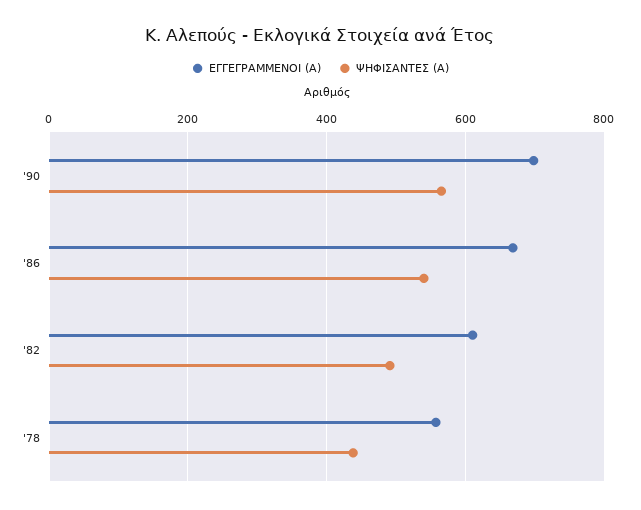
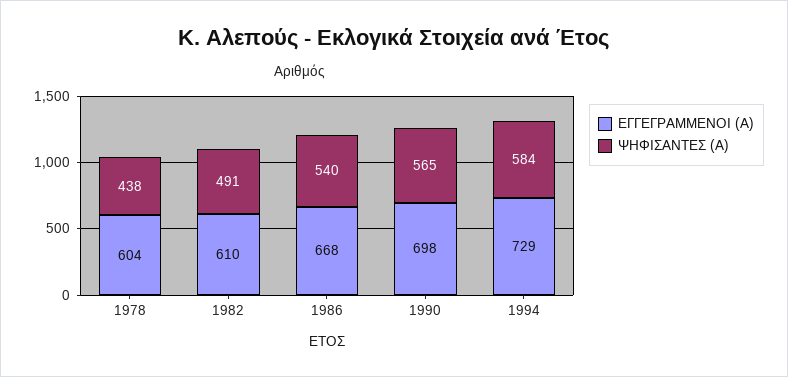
ΕΓΓΕΓΡΑΜΜΕΝΟΙ (Α), '78: 560 -> 604
ΕΓΓΕΓΡΑΜΜΕΝΟΙ (Α), 1994: none -> 729
ΨΗΦΙΣΑΝΤΕΣ (Α), 1994: none -> 584

